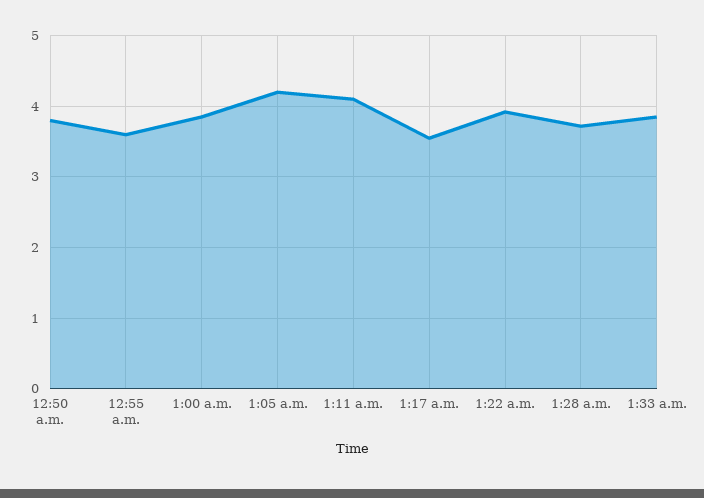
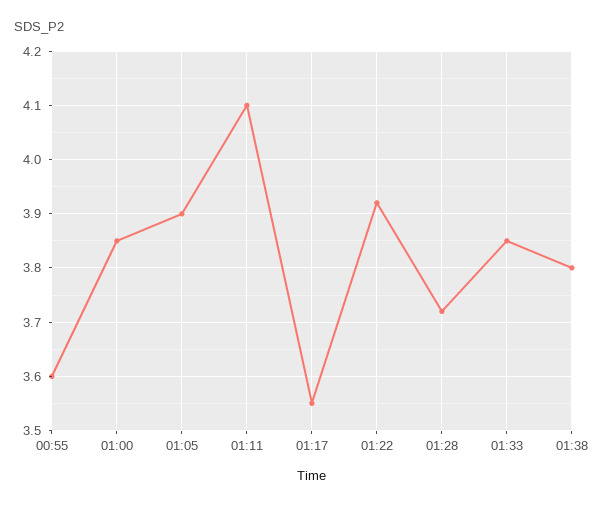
12:50 a.m.: 3.8 -> none
1:05 a.m.: 4.2 -> 3.9
01:38: none -> 3.8

